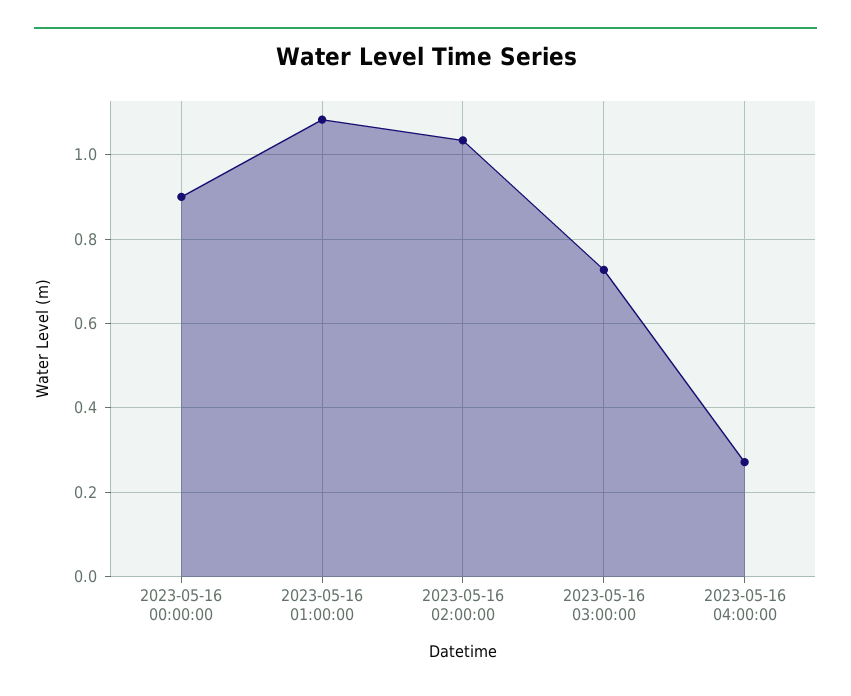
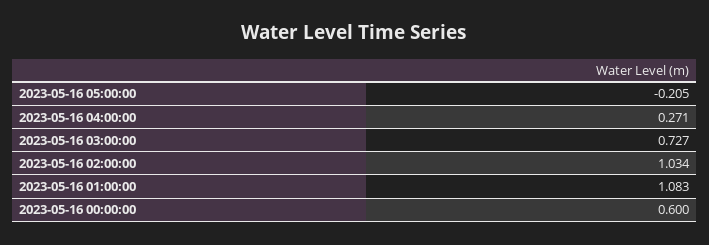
2023-05-16 00:00:00: 0.9 -> 0.6
2023-05-16 05:00:00: none -> -0.205

